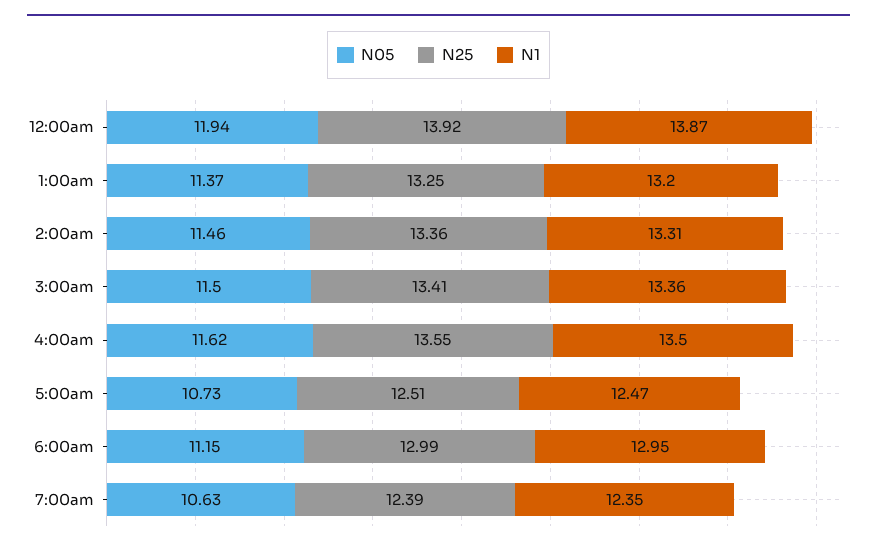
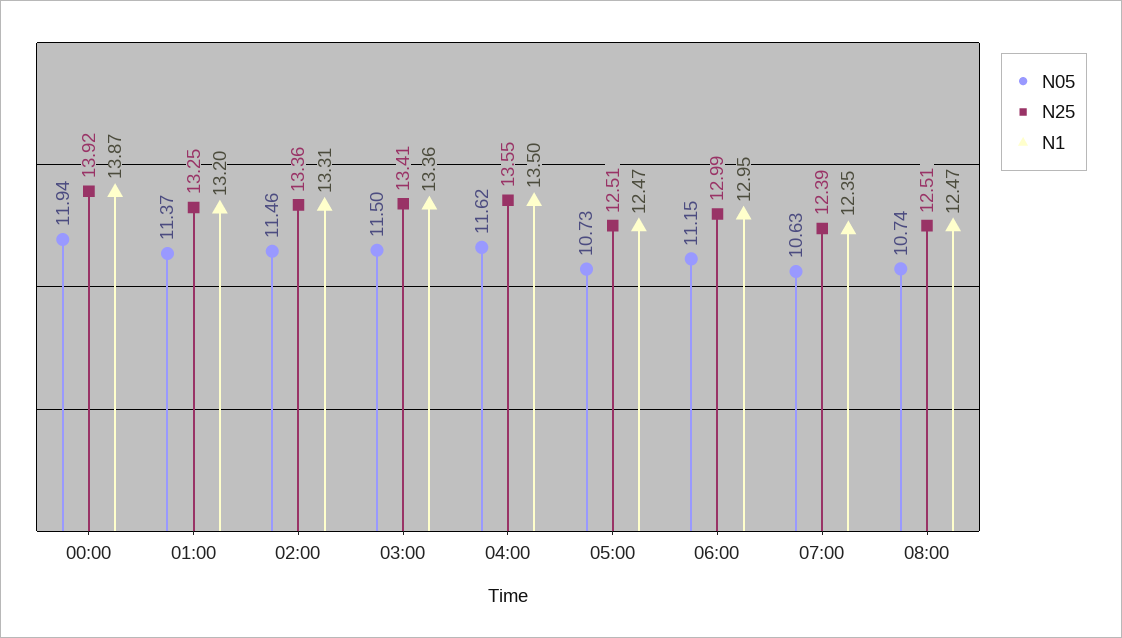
N05, 08:00: none -> 10.74
N25, 08:00: none -> 12.51
N1, 08:00: none -> 12.47

